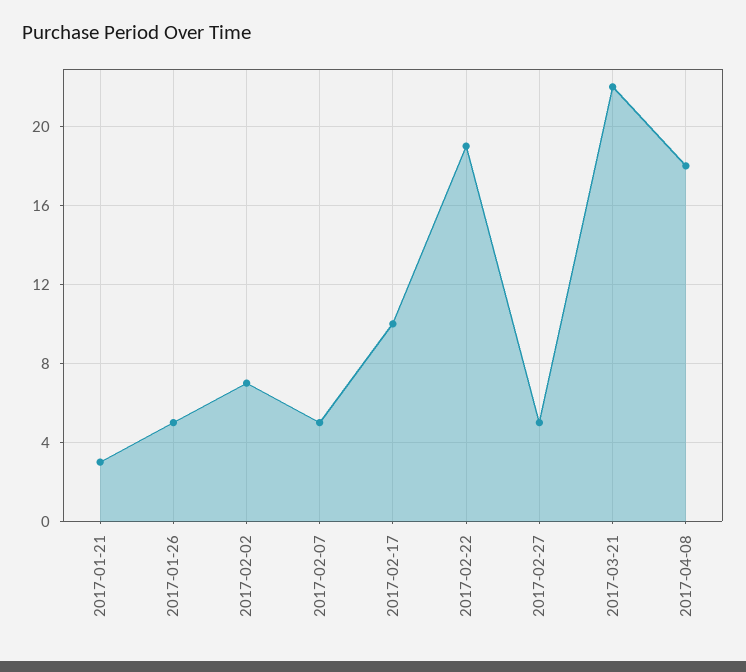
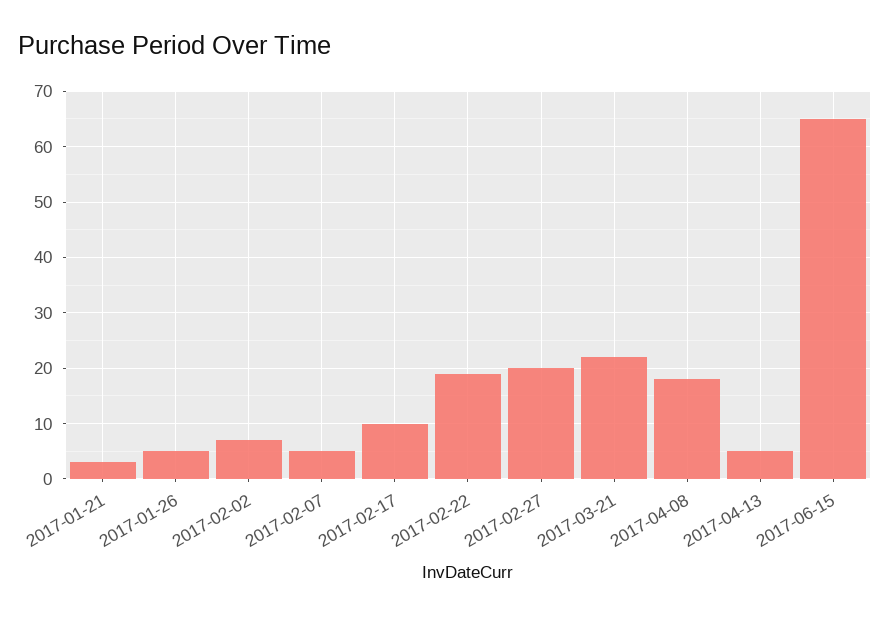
2017-02-27: 5 -> 20
2017-04-13: none -> 5
2017-06-15: none -> 65

